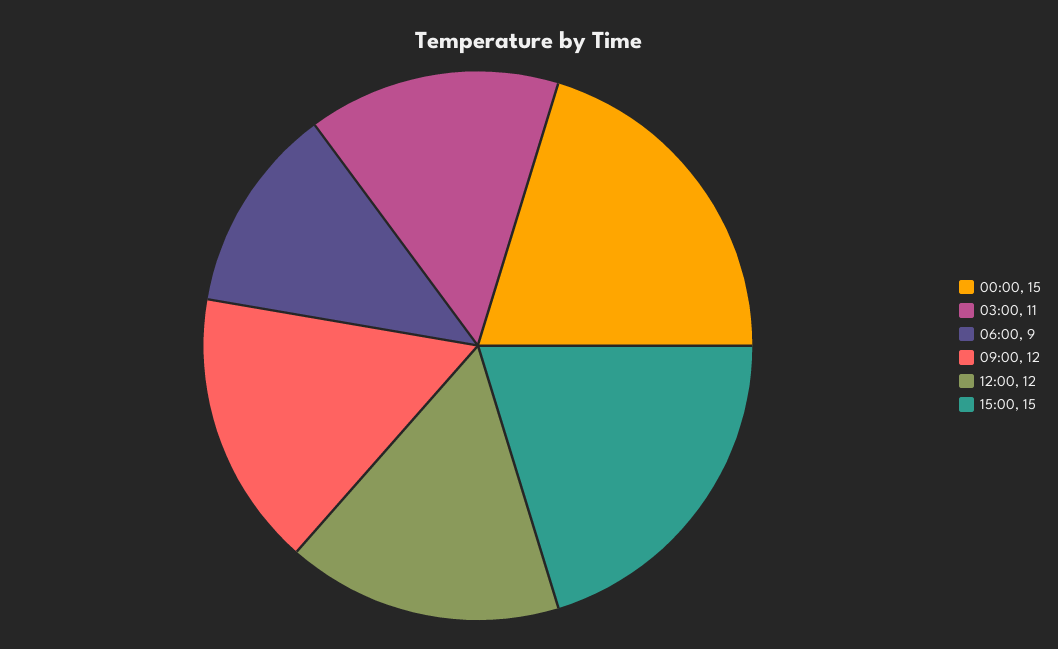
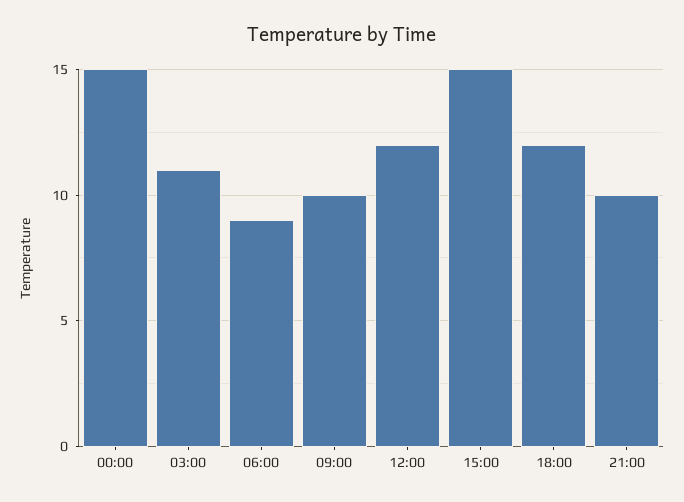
09:00: 12 -> 10
18:00: none -> 12
21:00: none -> 10

